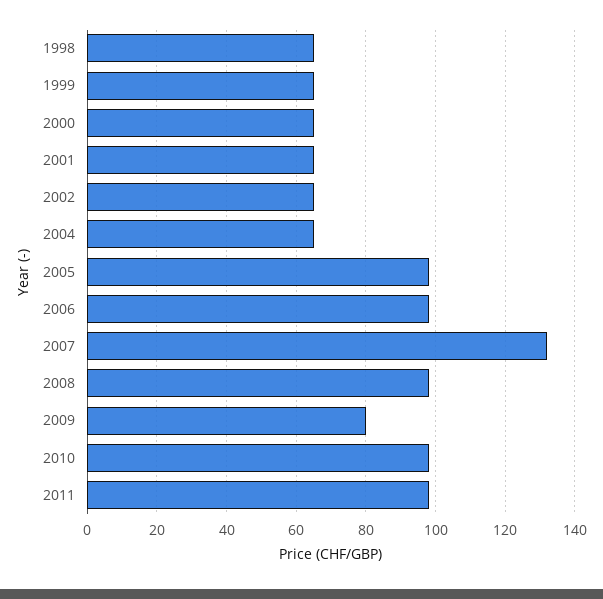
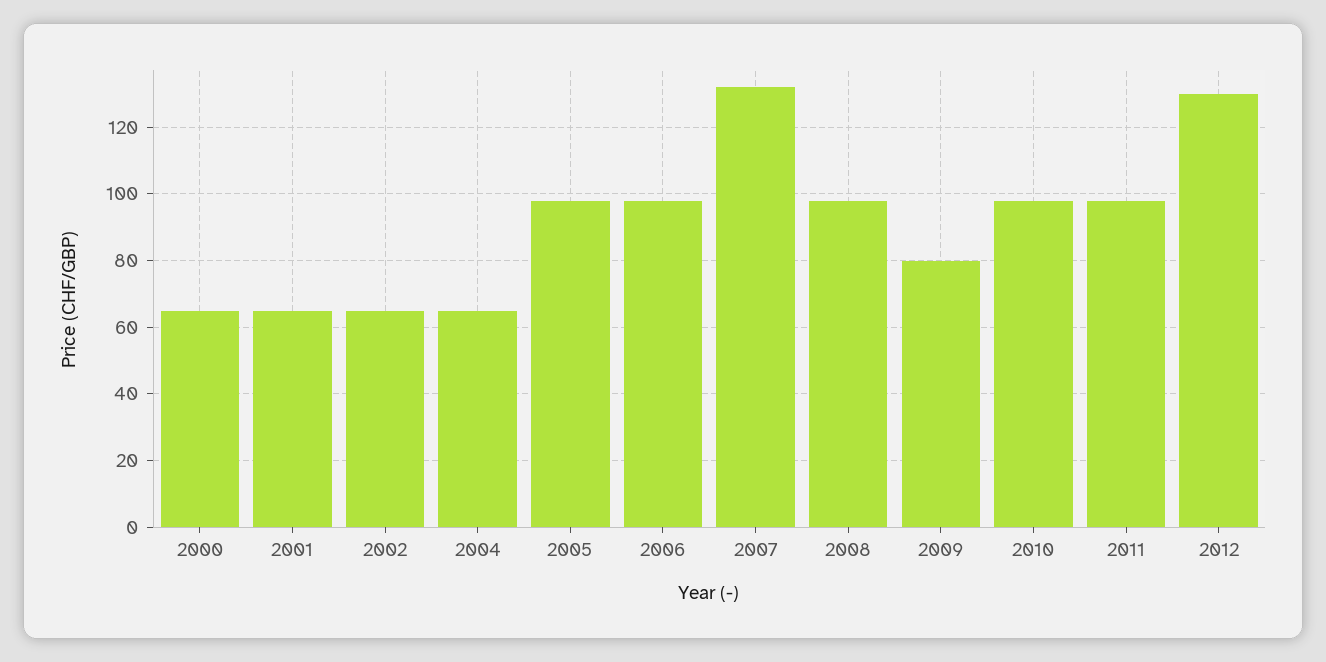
1998: 65 -> none
1999: 65 -> none
2012: none -> 130

